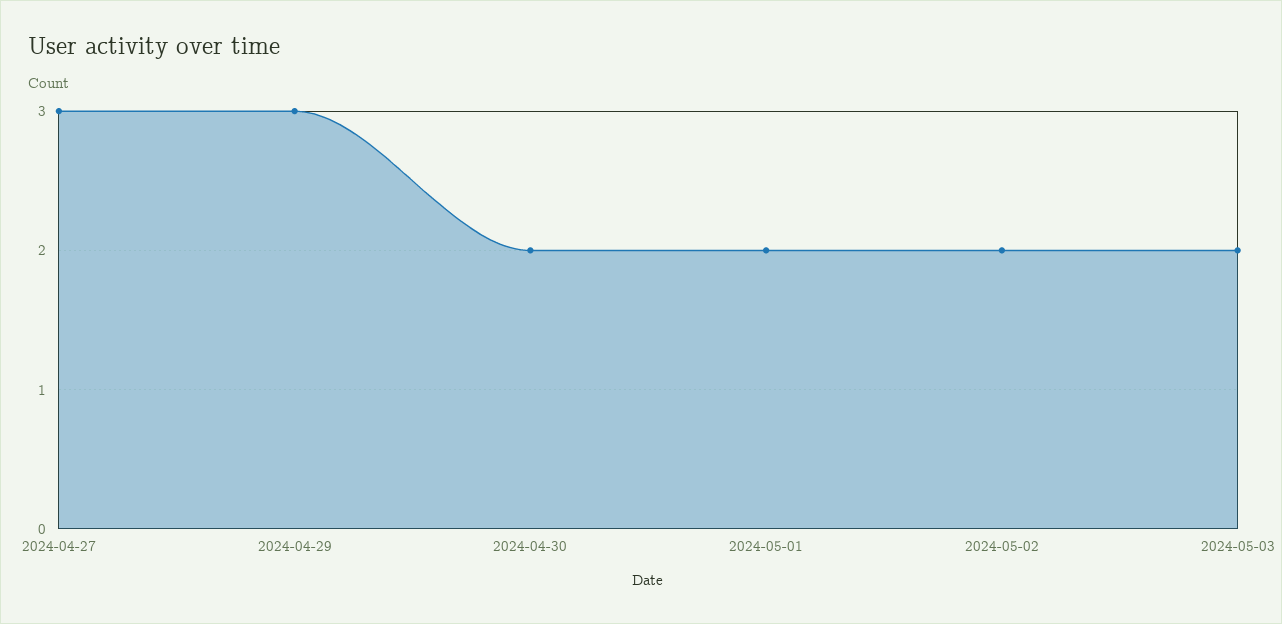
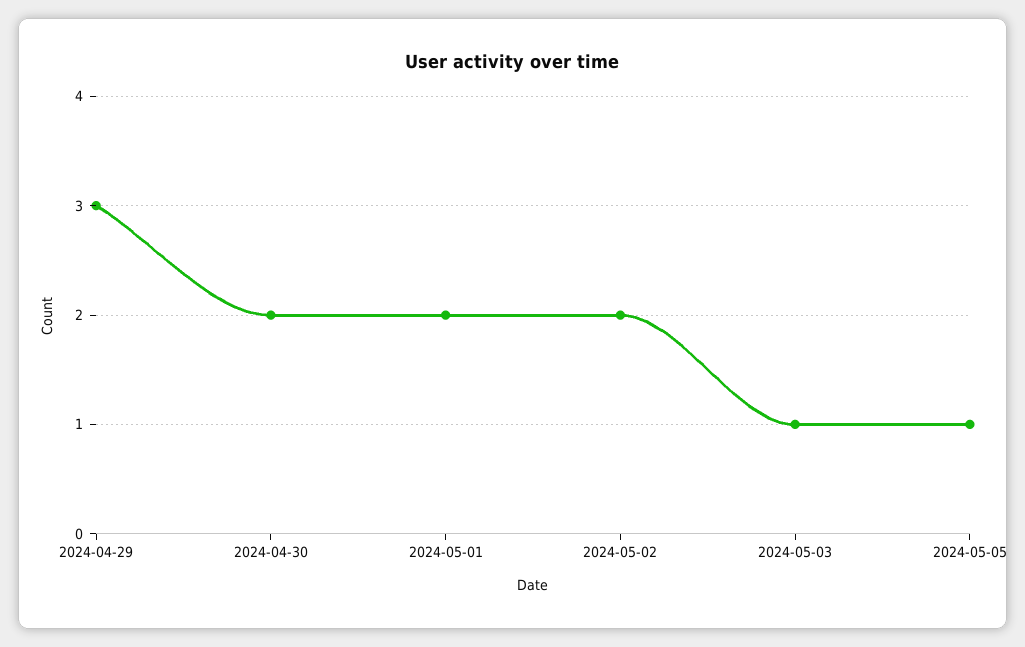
2024-04-27: 3 -> none
2024-05-03: 2 -> 1
2024-05-05: none -> 1

